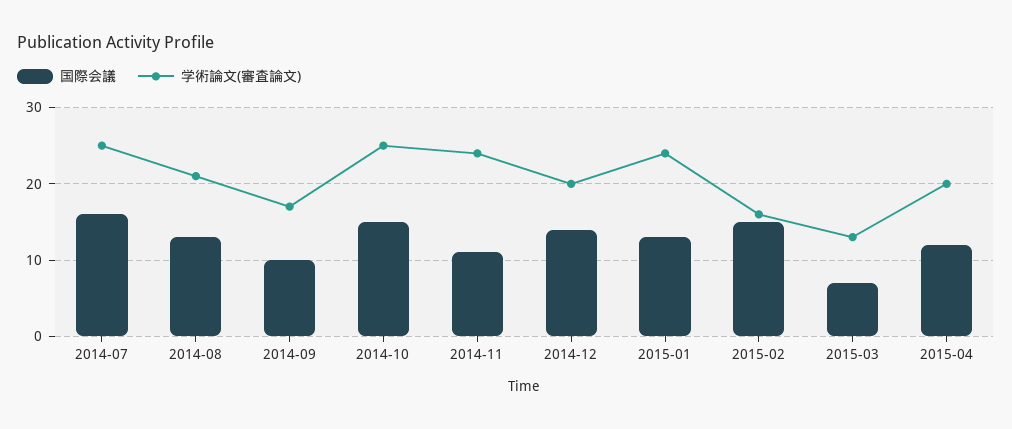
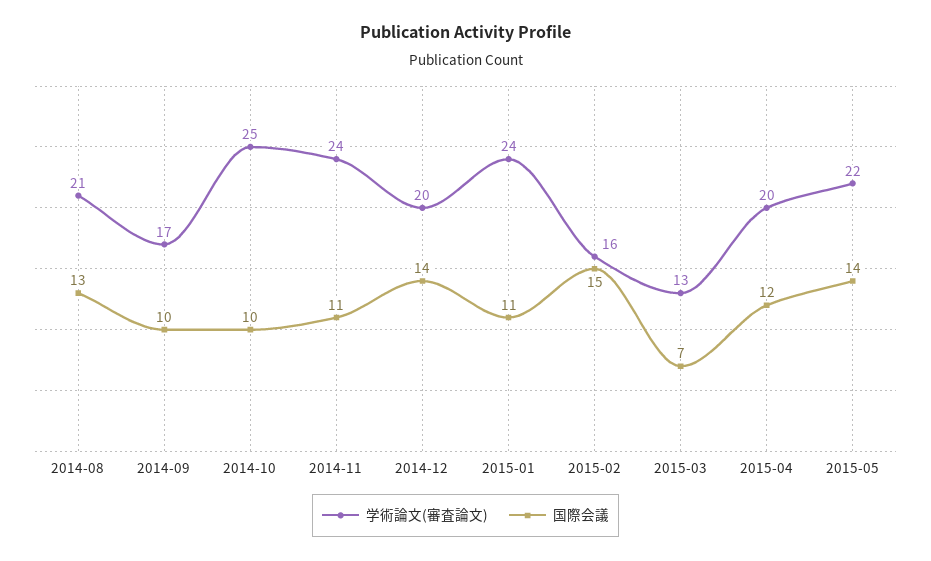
国際会議, 2014-07: 16 -> none
学術論文(審査論文), 2014-07: 25 -> none
国際会議, 2014-10: 15 -> 10
国際会議, 2015-01: 13 -> 11
学術論文(審査論文), 2015-05: none -> 22
国際会議, 2015-05: none -> 14

